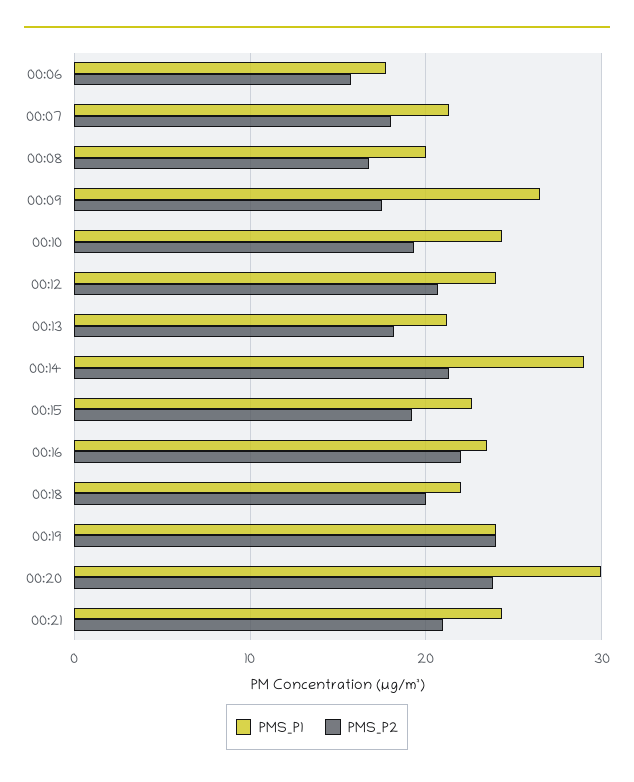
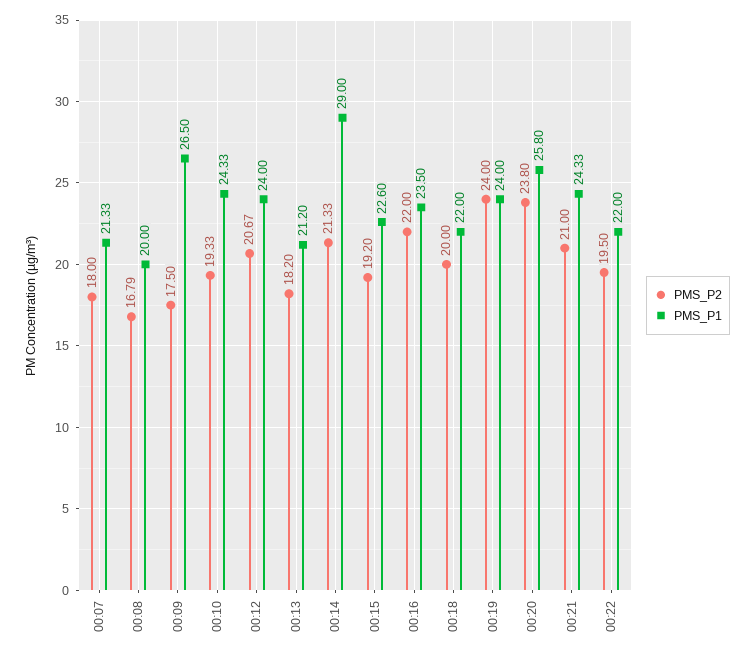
PMS_P1, 00:06: 18 -> none
PMS_P2, 00:06: 16 -> none
PMS_P1, 00:20: 30 -> 25.8
PMS_P2, 00:22: none -> 19.5
PMS_P1, 00:22: none -> 22

